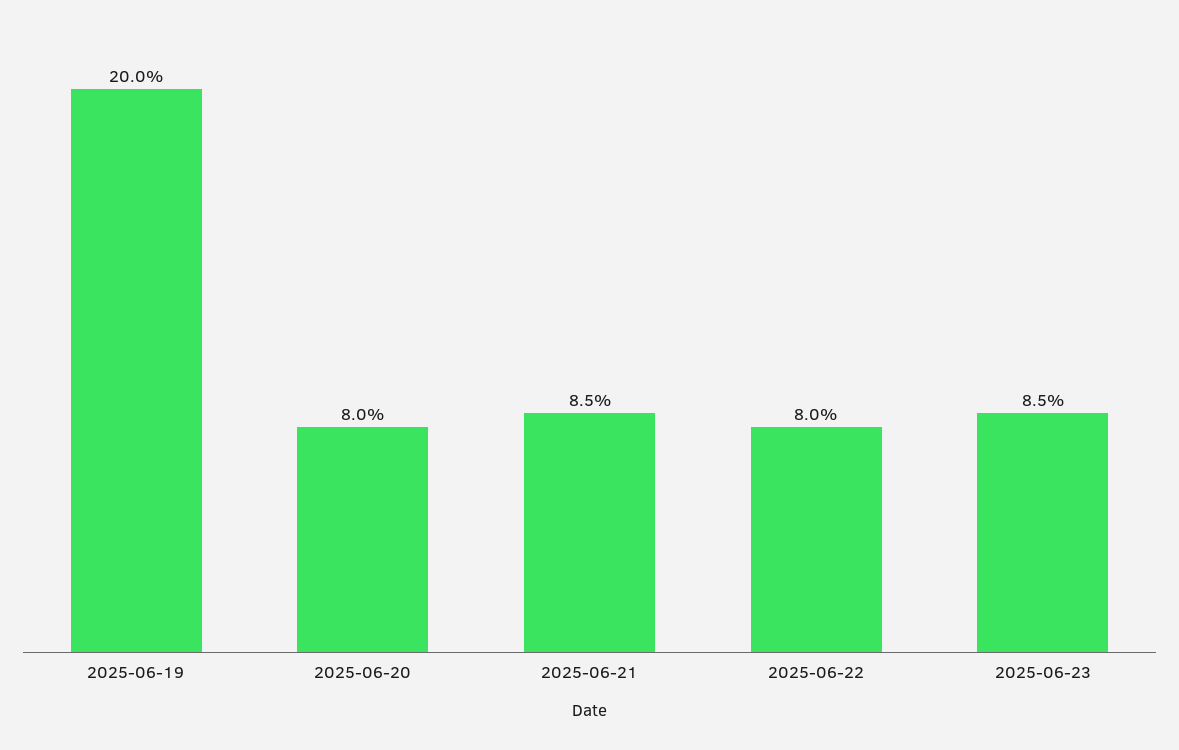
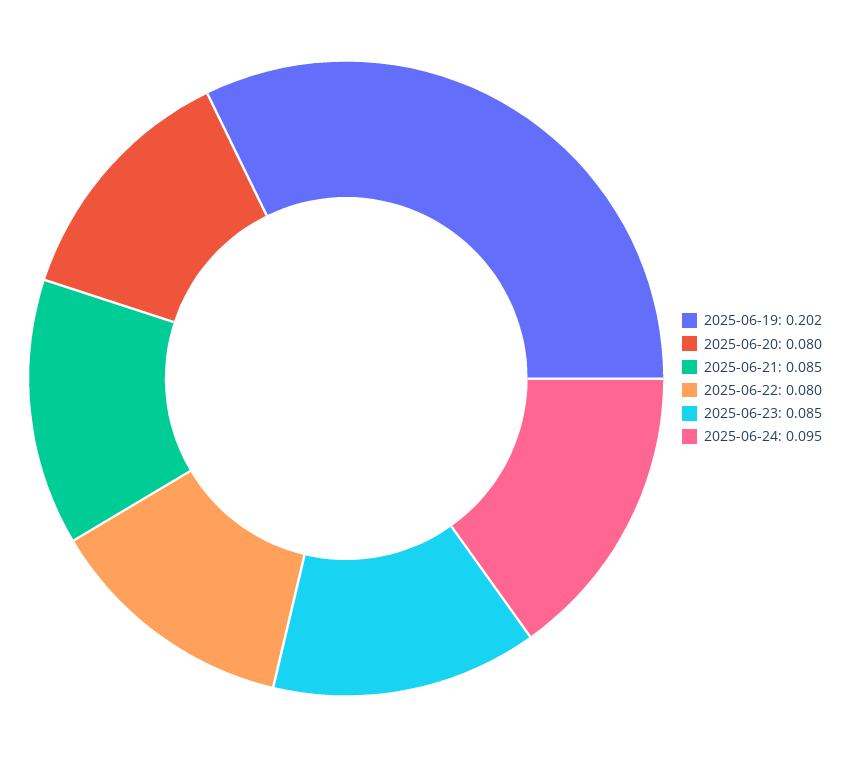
2025-06-19: 0.2 -> 0.202
2025-06-24: none -> 0.095

